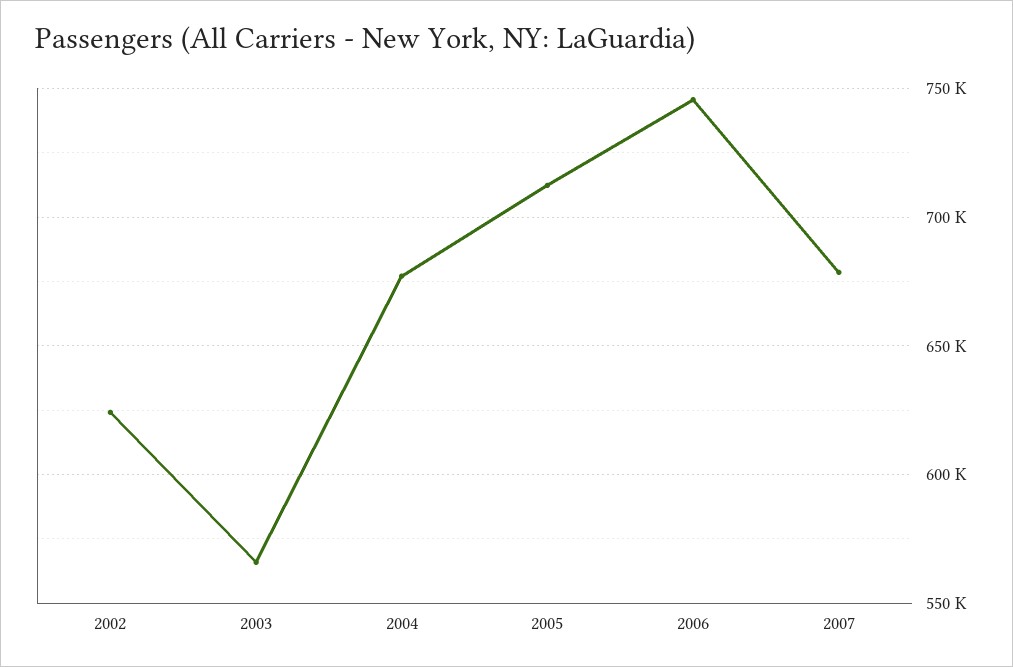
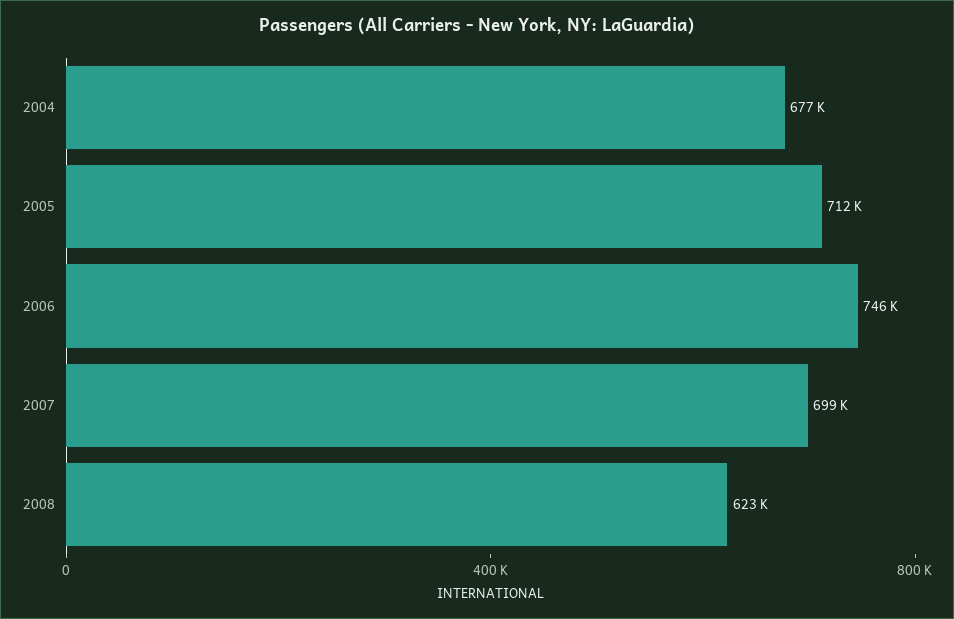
2002: 625000 -> none
2003: 565000 -> none
2007: 680000 -> 699000
2008: none -> 623000

